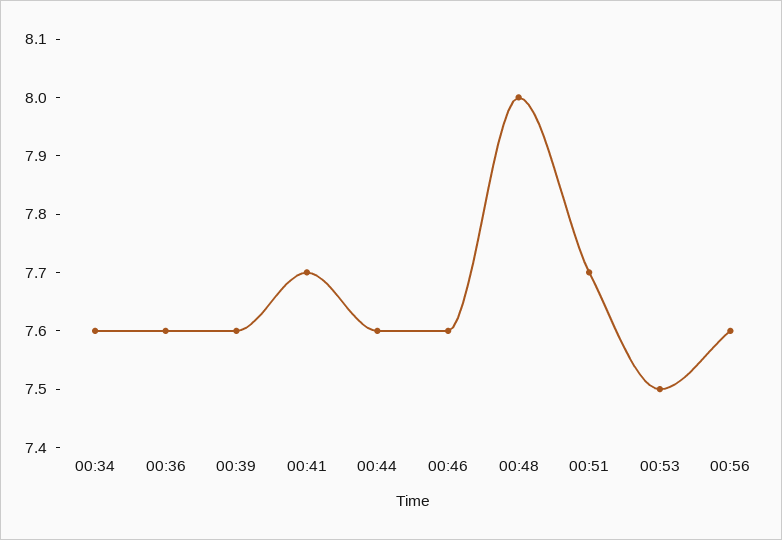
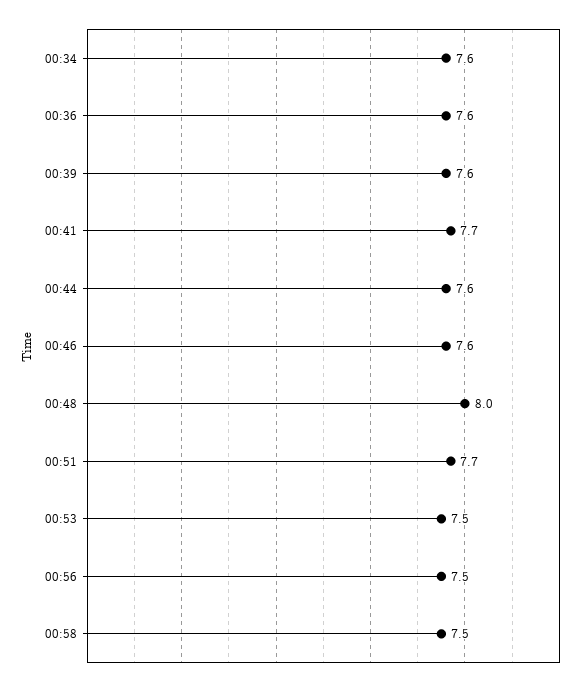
00:56: 7.6 -> 7.5
00:58: none -> 7.5

